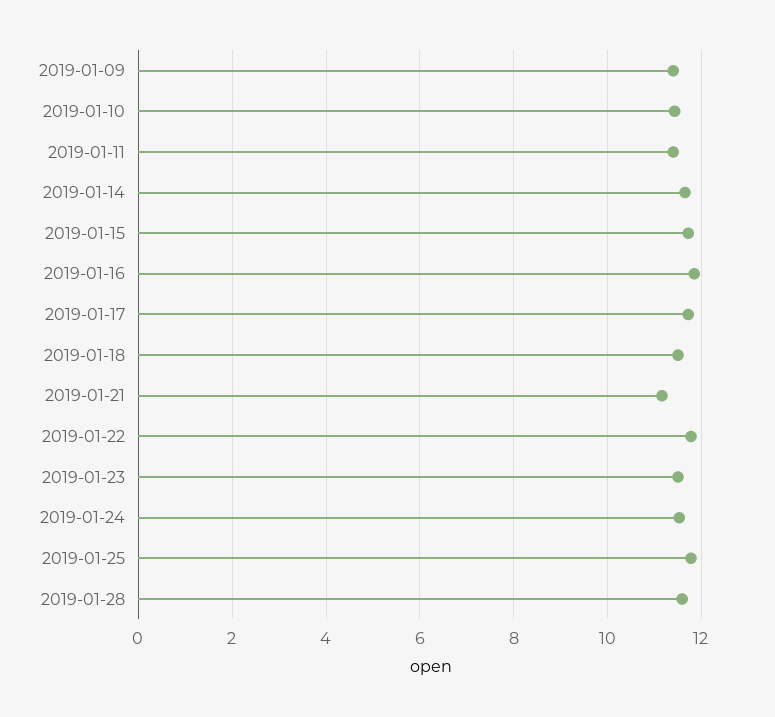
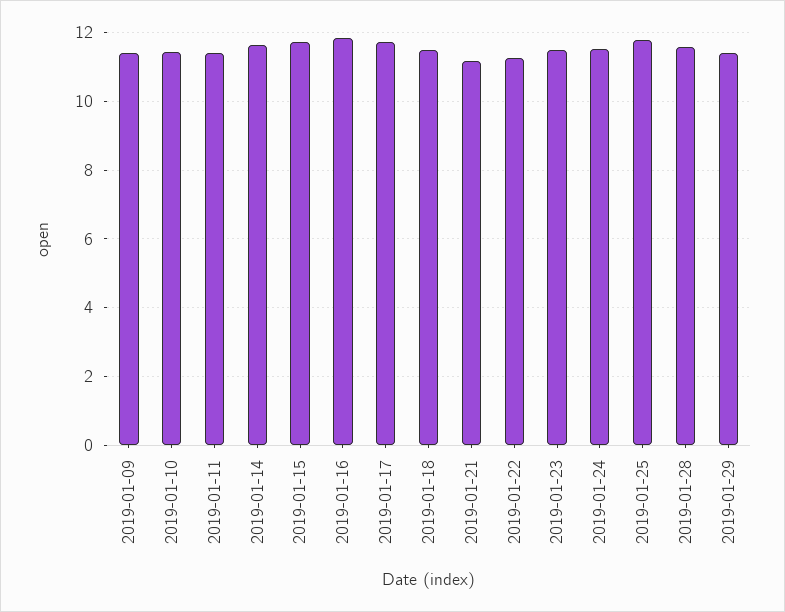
2019-01-22: 11.8 -> 11.2
2019-01-29: none -> 11.4

